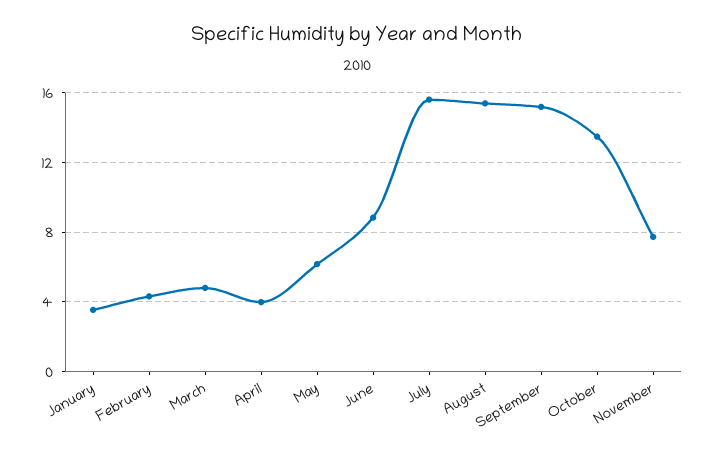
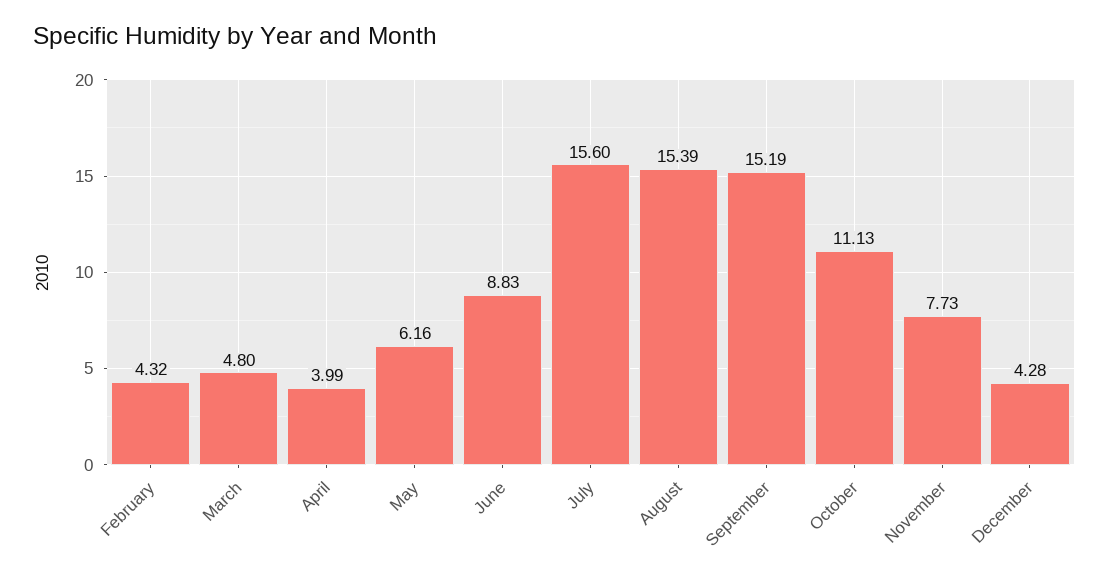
January: 3.5 -> none
October: 13.5 -> 11.13
December: none -> 4.28

